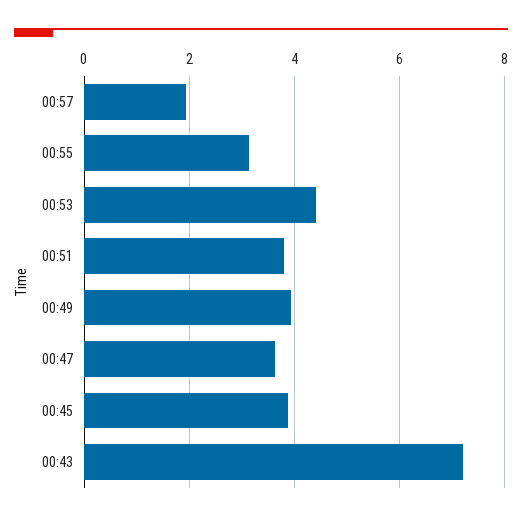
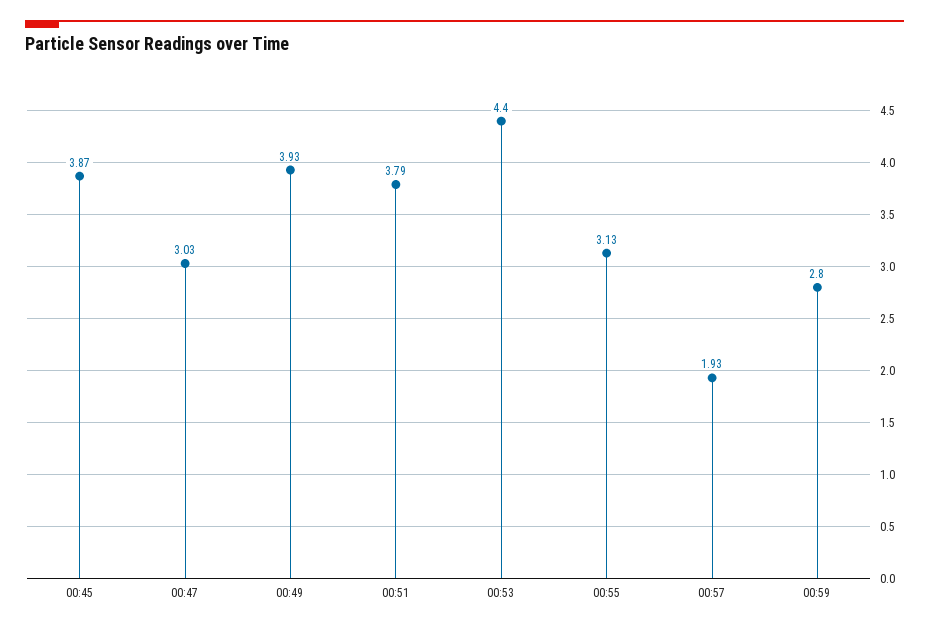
00:47: 3.6 -> 3.03
00:43: 7.2 -> none
00:59: none -> 2.8

